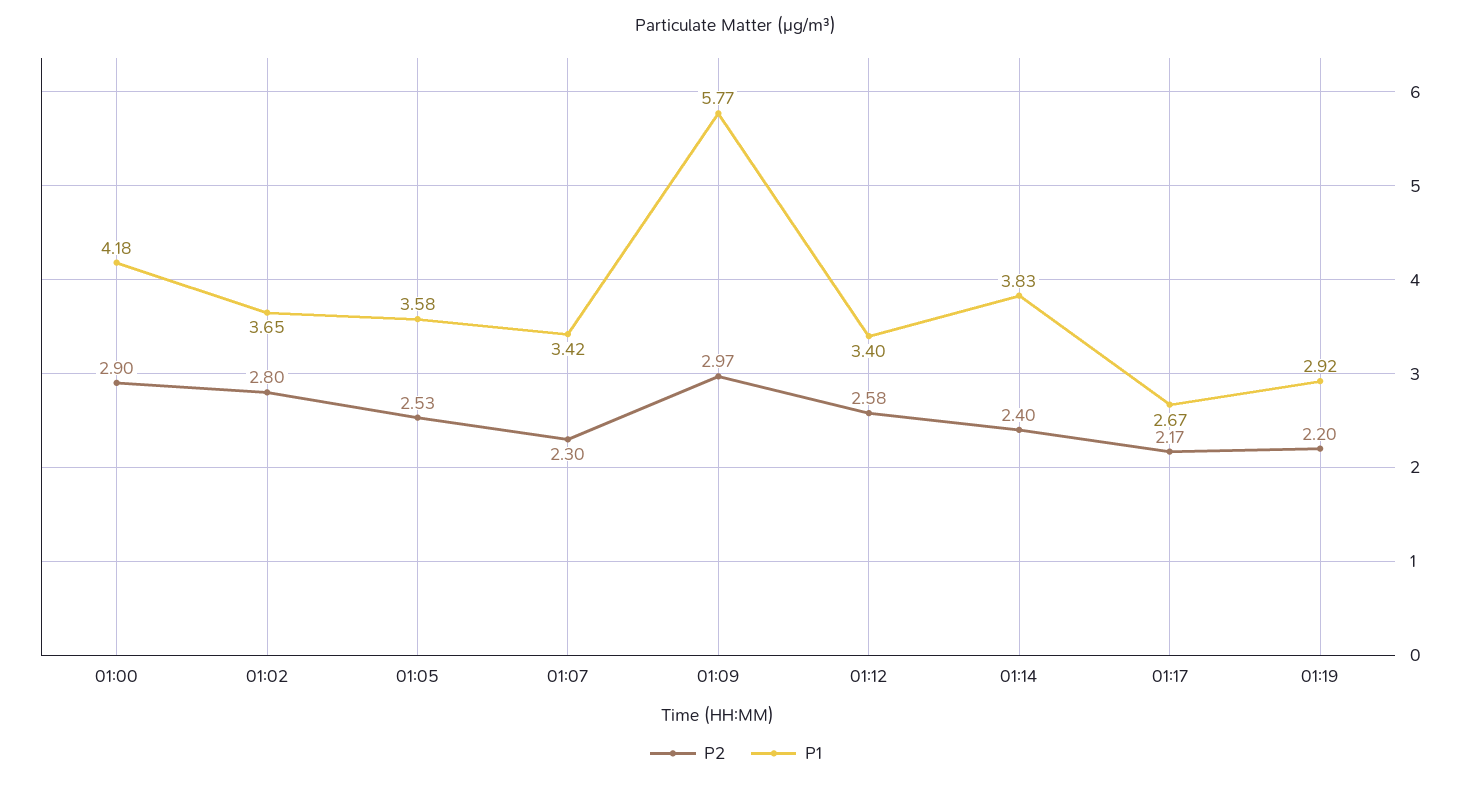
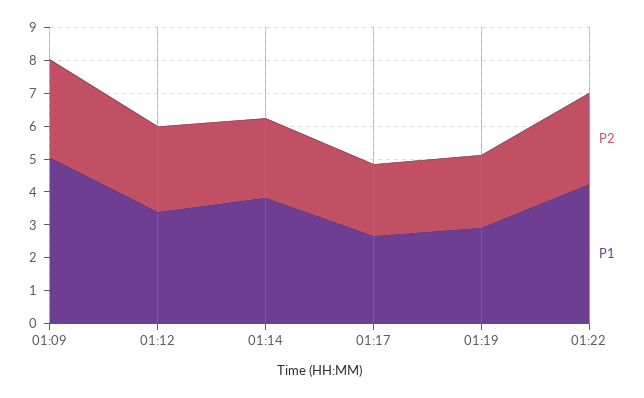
P2, 01:00: 2.9 -> none
P1, 01:00: 4.18 -> none
P2, 01:02: 2.8 -> none
P1, 01:02: 3.65 -> none
P2, 01:05: 2.53 -> none
P1, 01:05: 3.58 -> none
P2, 01:07: 2.3 -> none
P1, 01:07: 3.42 -> none
P1, 01:09: 5.77 -> 5
P2, 01:22: none -> 2.75
P1, 01:22: none -> 4.25

